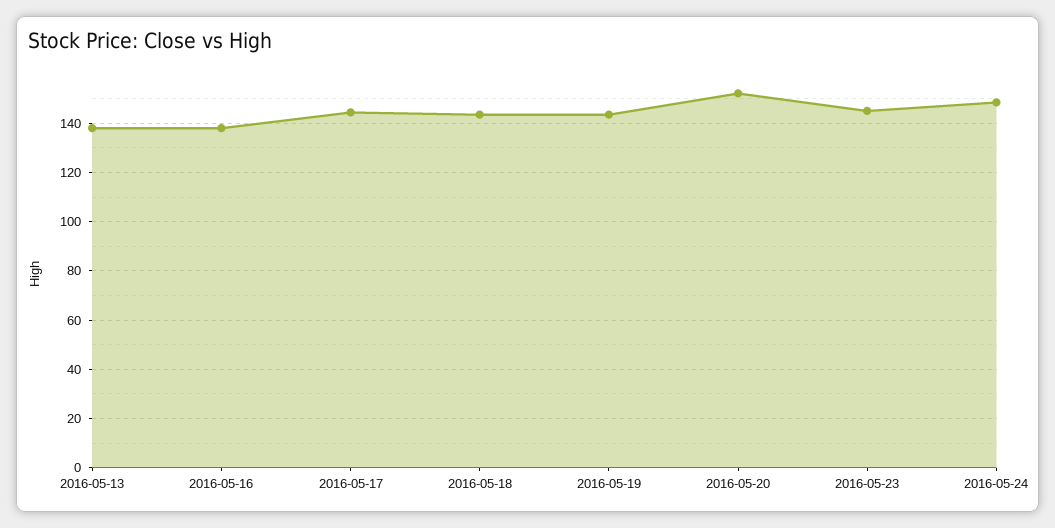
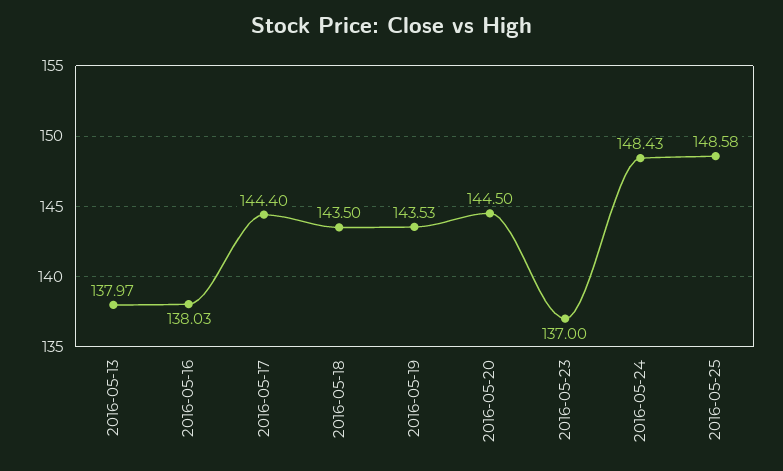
2016-05-20: 152.5 -> 144.5
2016-05-23: 145 -> 137
2016-05-25: none -> 148.58

